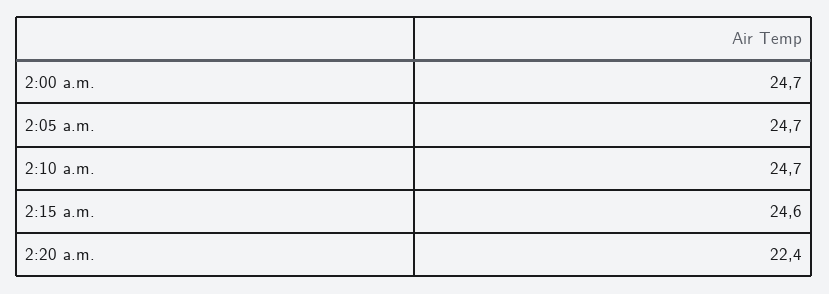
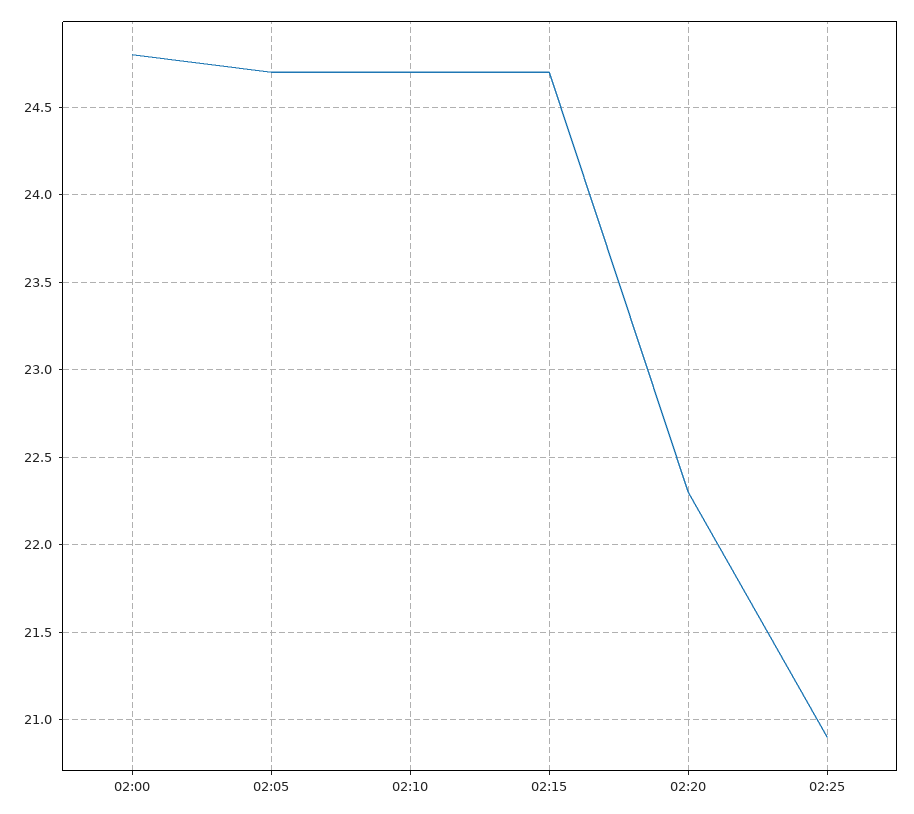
2:00 a.m.: 24.7 -> 24.8
2:15 a.m.: 24.6 -> 24.7
2:20 a.m.: 22.4 -> 22.3
02:25: none -> 20.9

